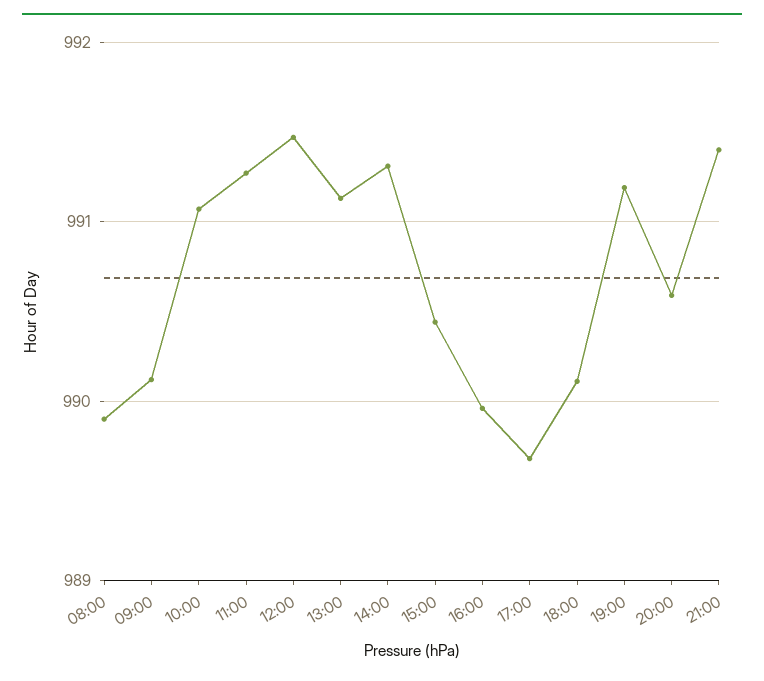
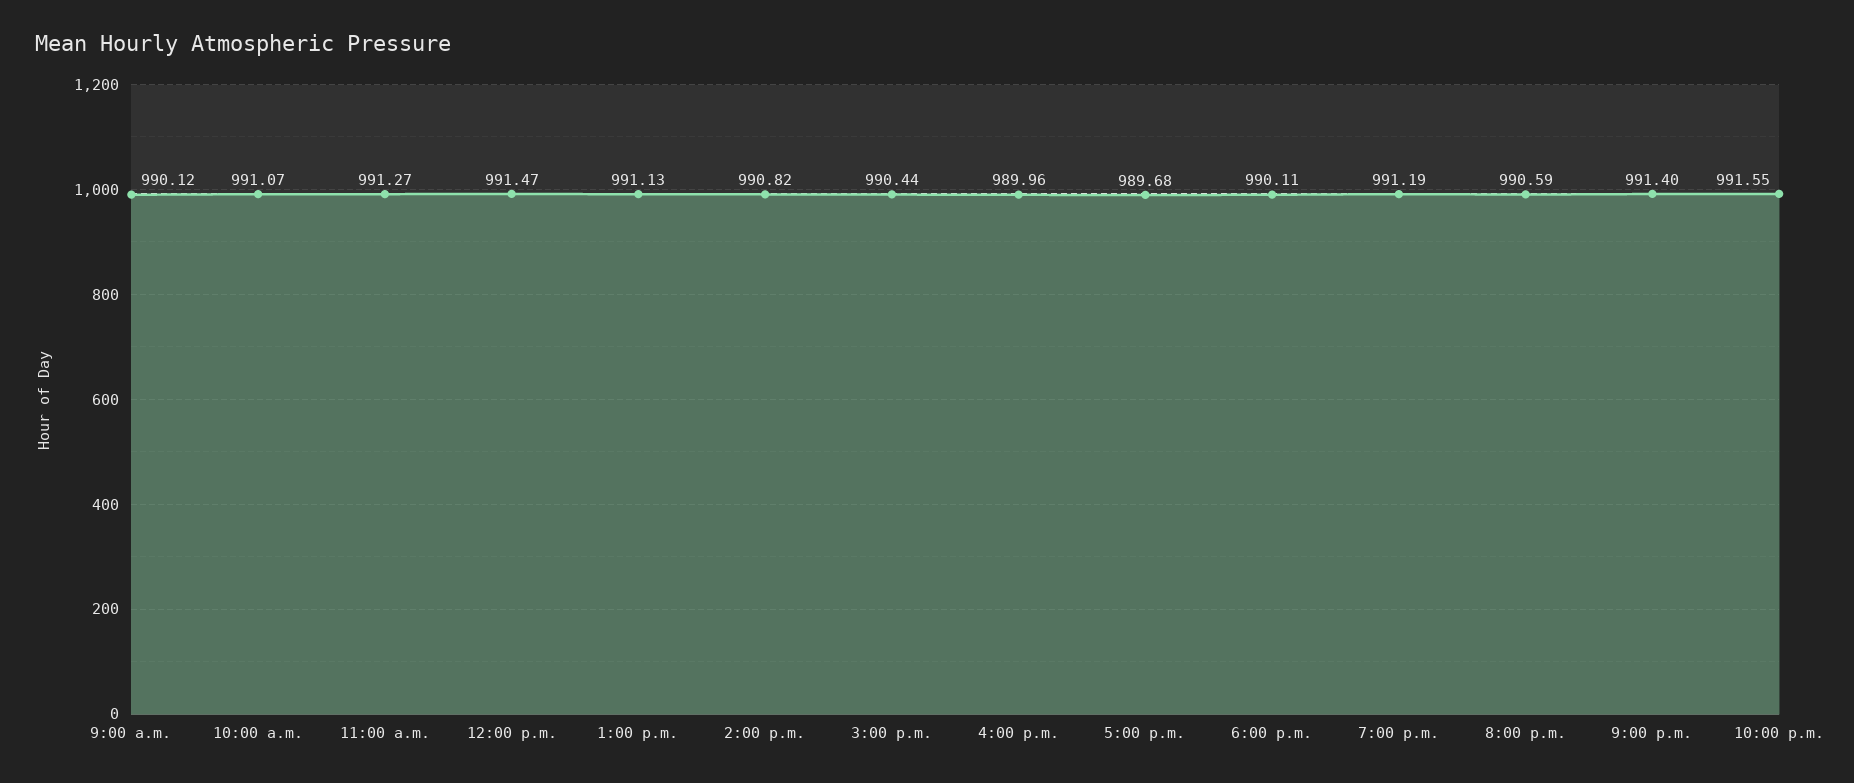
08:00: 989.9 -> none
14:00: 991.3 -> 990.82
10:00 p.m.: none -> 991.55

